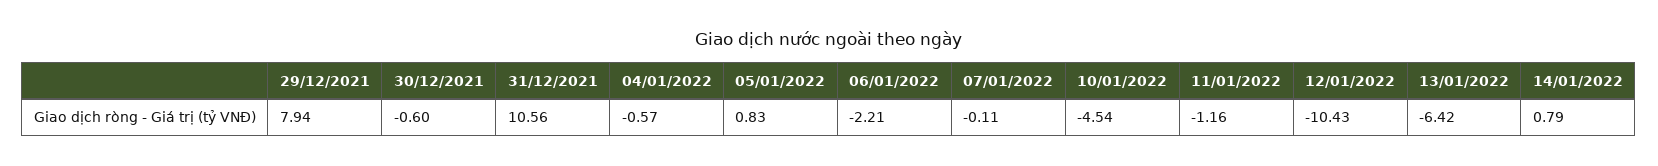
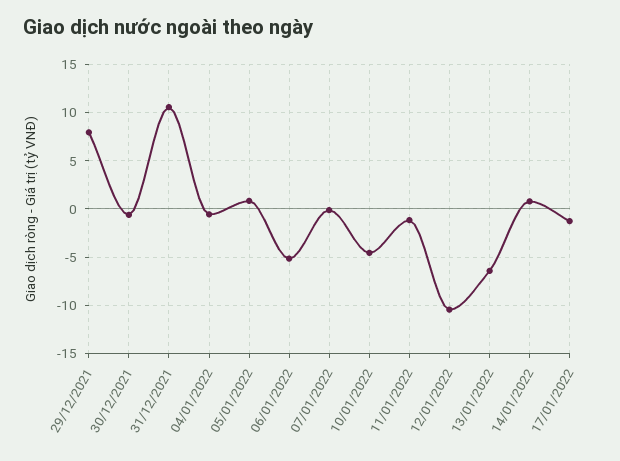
06/01/2022: -2.21 -> -5
17/01/2022: none -> -1

